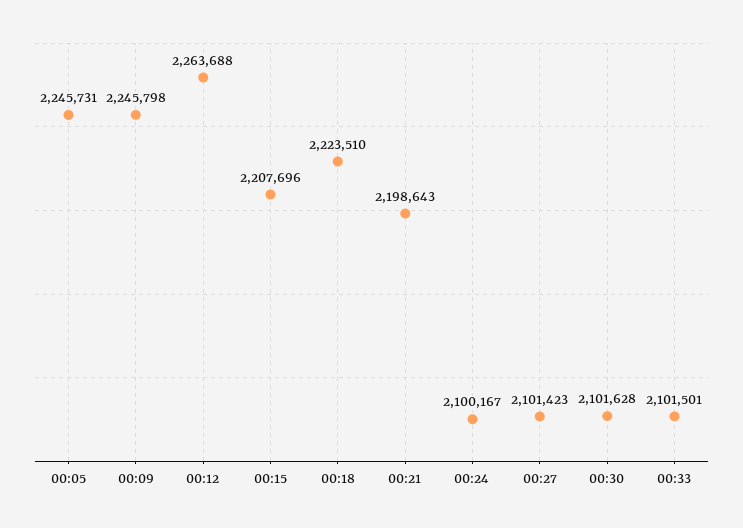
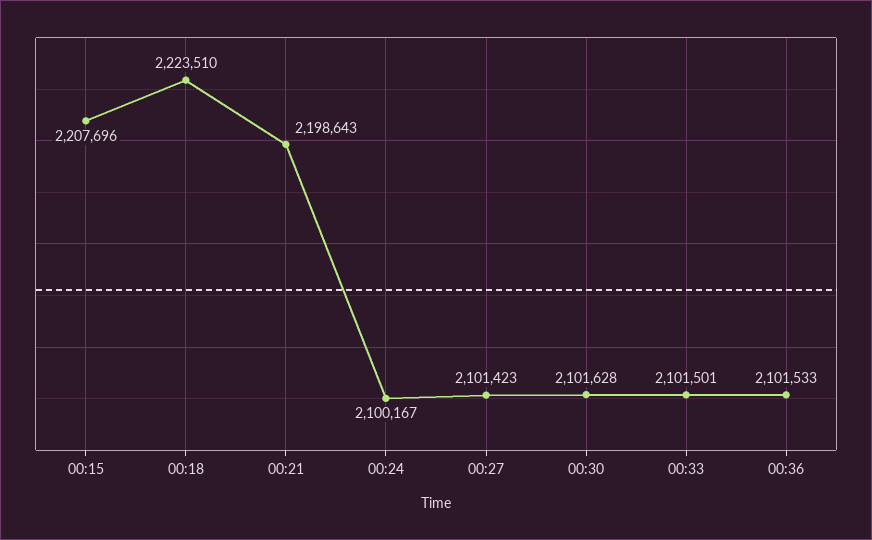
00:05: 2245731 -> none
00:09: 2245798 -> none
00:12: 2263688 -> none
00:36: none -> 2101533

